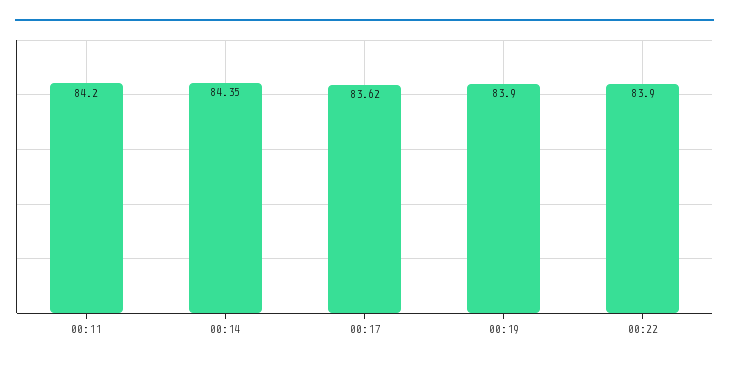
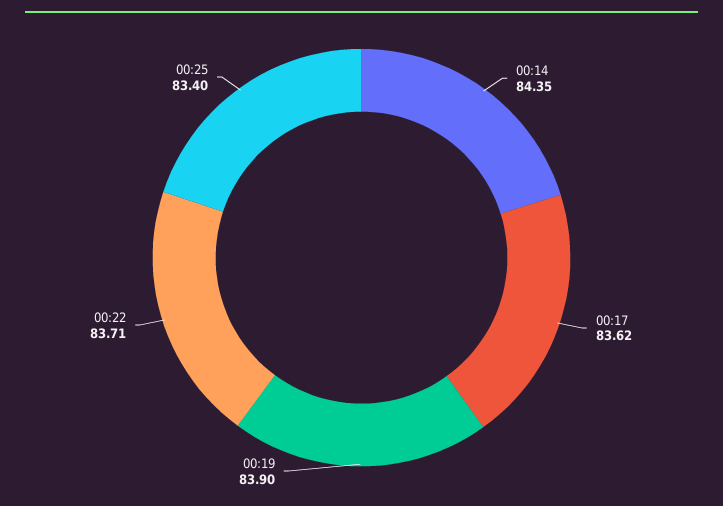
00:11: 84.2 -> none
00:22: 83.9 -> 83.71
00:25: none -> 83.4

